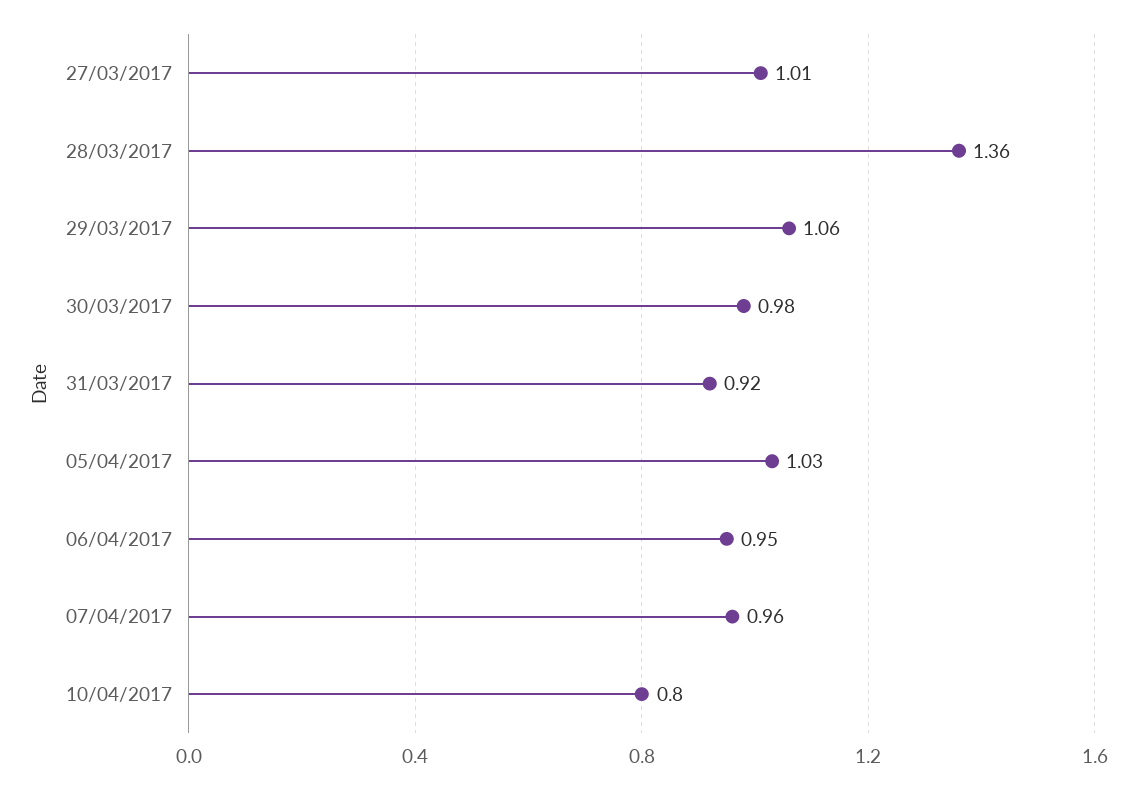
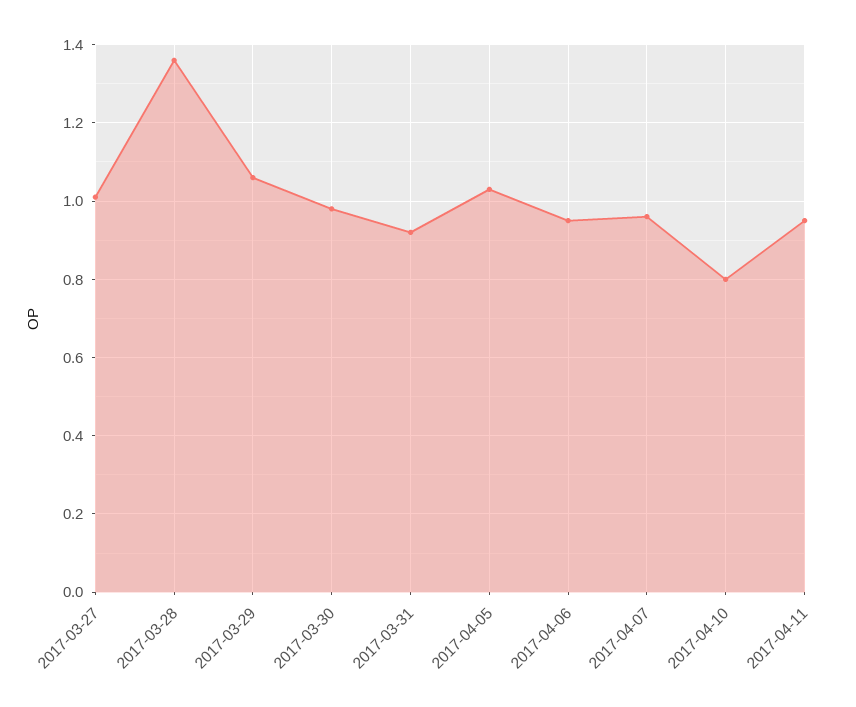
2017-04-11: none -> 0.95

